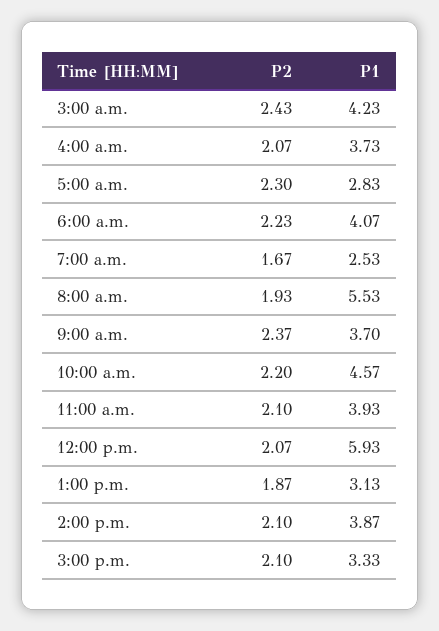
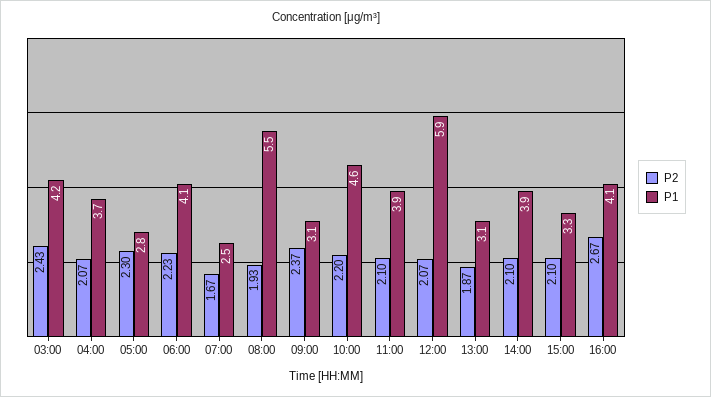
P1, 9:00 a.m.: 3.7 -> 3.1
P2, 16:00: none -> 2.67
P1, 16:00: none -> 4.1

